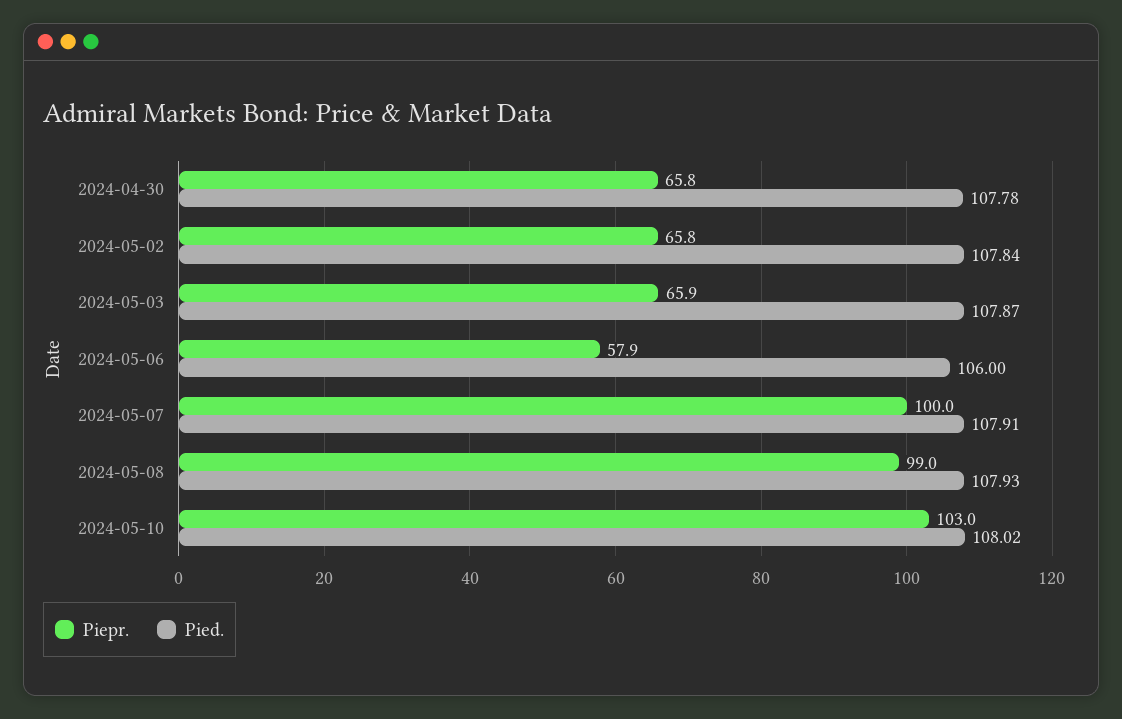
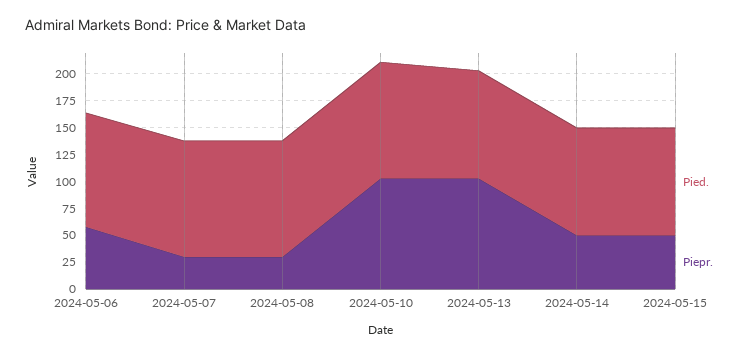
Piepr., 2024-04-30: 65.8 -> none
Pied., 2024-04-30: 107.78 -> none
Piepr., 2024-05-02: 65.8 -> none
Pied., 2024-05-02: 107.84 -> none
Piepr., 2024-05-03: 65.9 -> none
Pied., 2024-05-03: 107.87 -> none
Piepr., 2024-05-07: 100 -> 25
Piepr., 2024-05-08: 99 -> 25
Pied., 2024-05-13: none -> 100
Piepr., 2024-05-13: none -> 100
Pied., 2024-05-14: none -> 100
Piepr., 2024-05-14: none -> 50
Pied., 2024-05-15: none -> 100
Piepr., 2024-05-15: none -> 50

